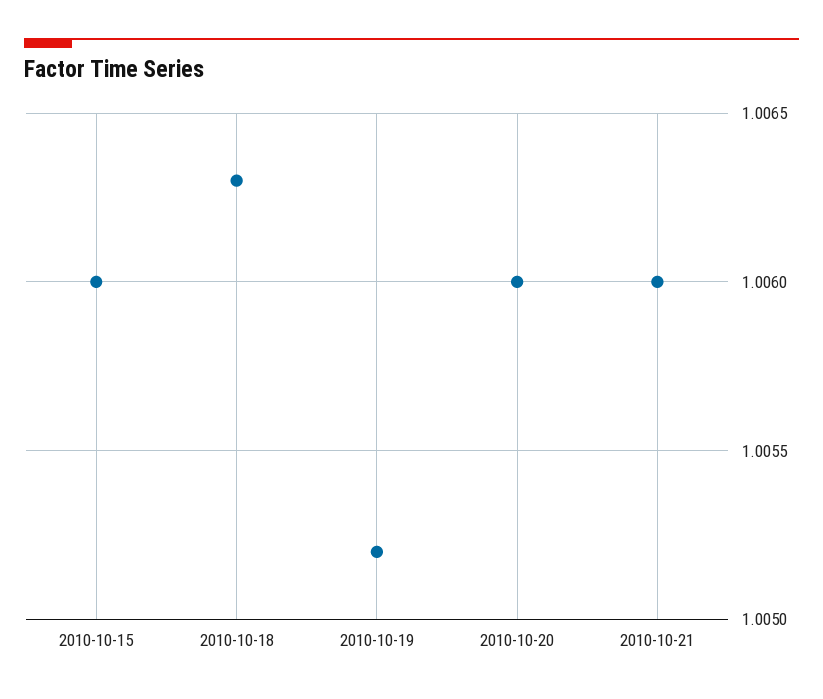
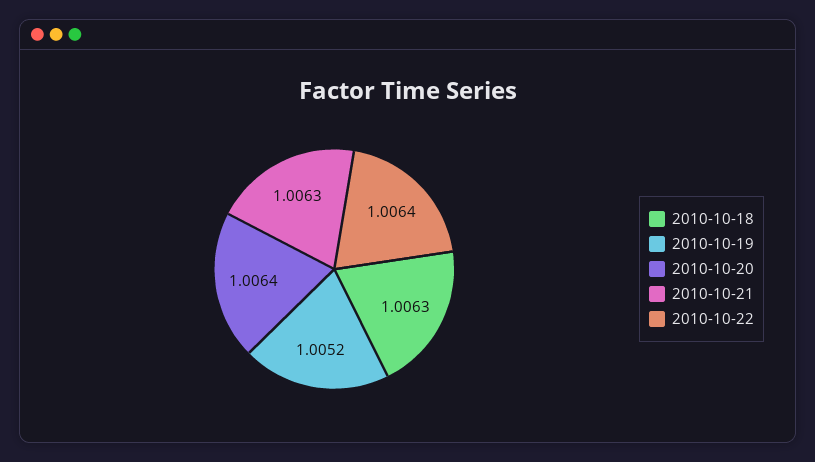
2010-10-15: 1.006 -> none
2010-10-20: 1.006 -> 1.0064
2010-10-21: 1.006 -> 1.0063
2010-10-22: none -> 1.0064

